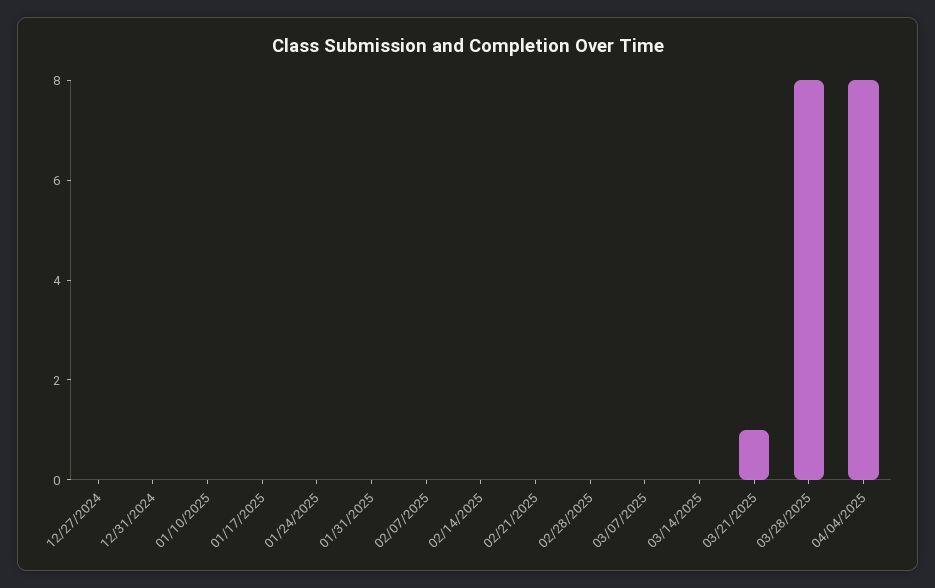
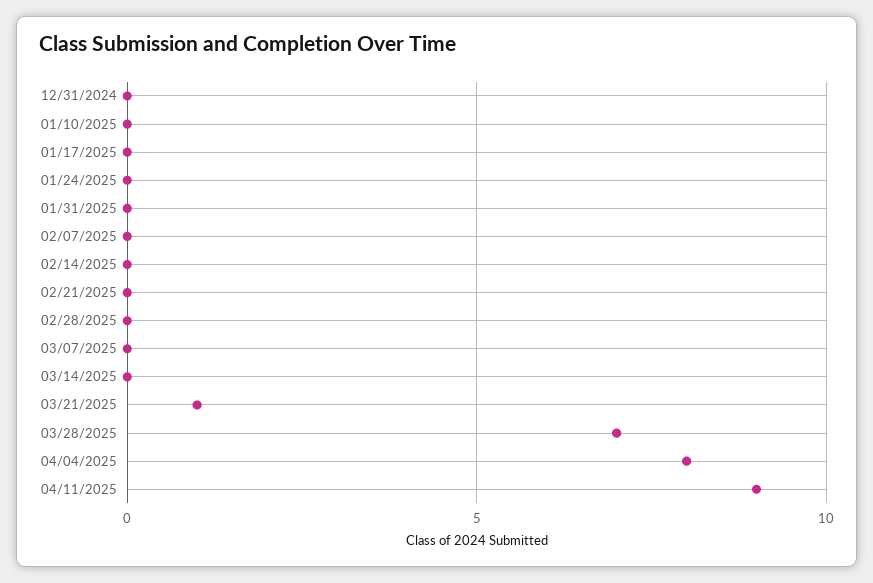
12/27/2024: 0 -> none
03/28/2025: 8 -> 7
04/11/2025: none -> 9

